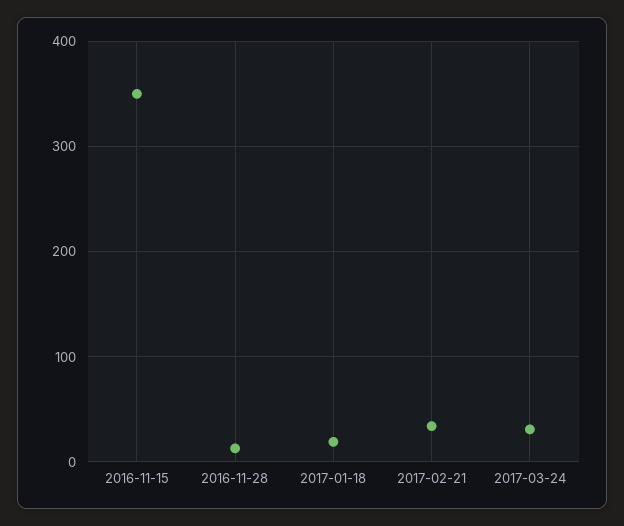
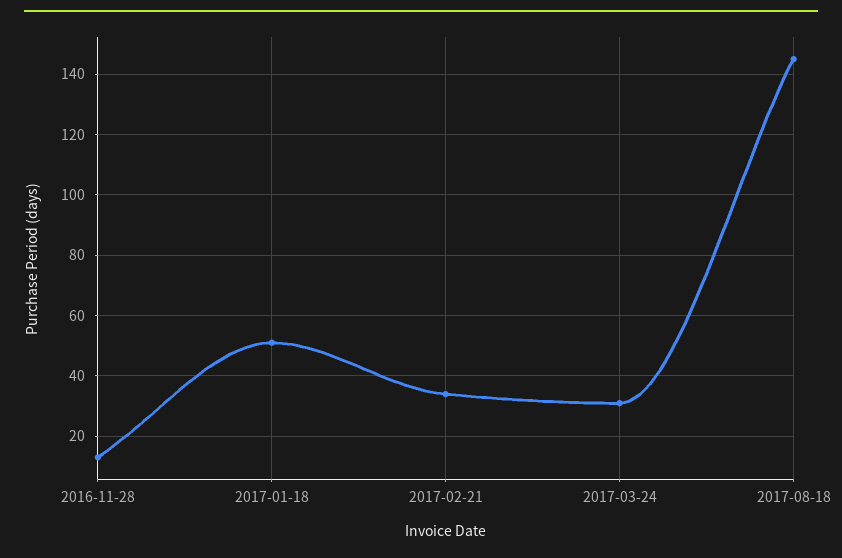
2016-11-15: 350 -> none
2017-01-18: 20 -> 50
2017-08-18: none -> 145

